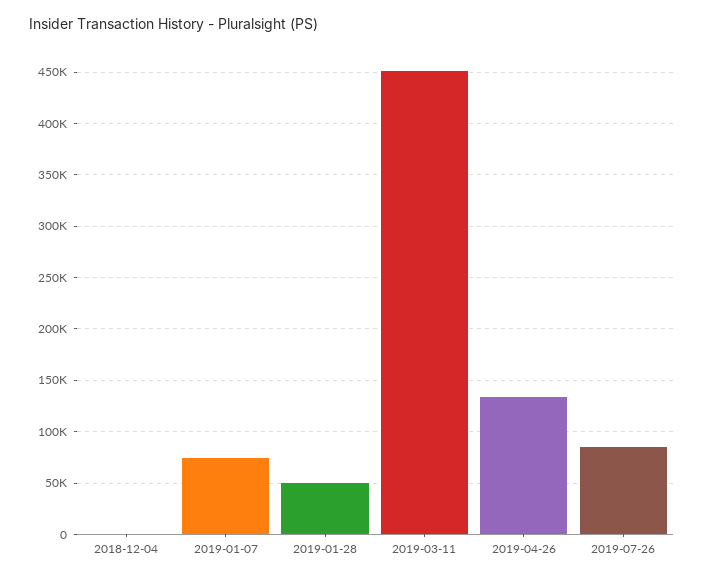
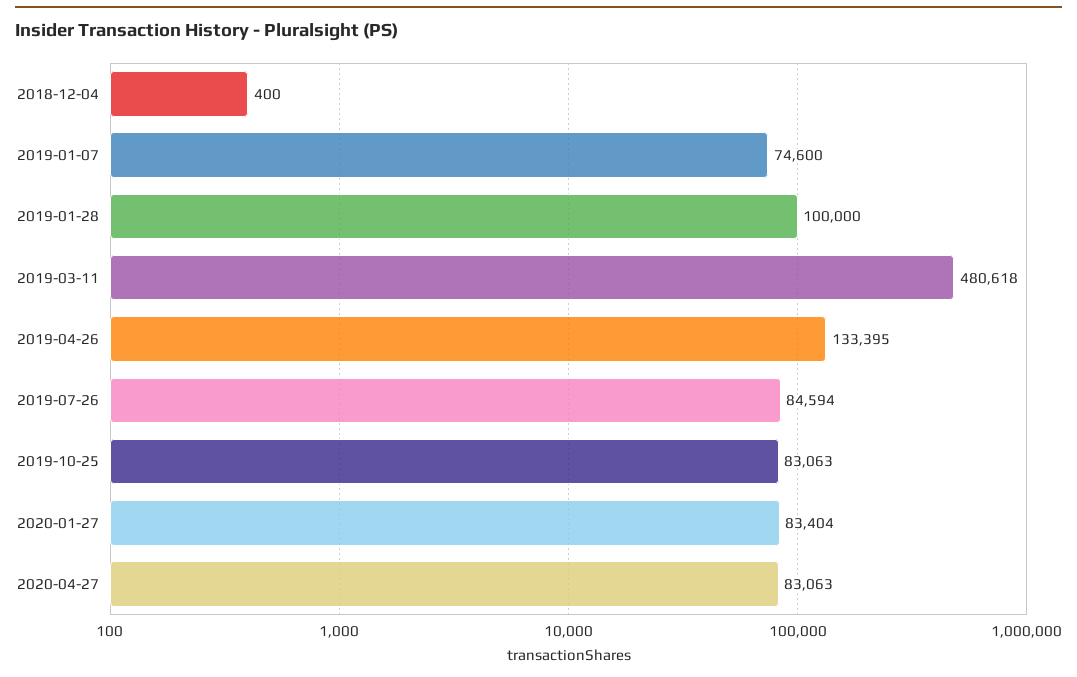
2019-01-28: 50000 -> 100000
2019-03-11: 450000 -> 480618
2019-10-25: none -> 83063
2020-01-27: none -> 83404
2020-04-27: none -> 83063

